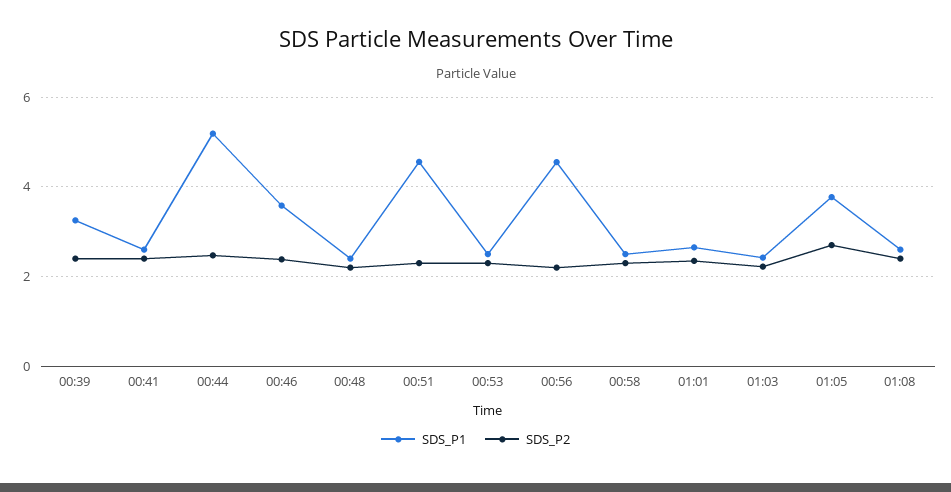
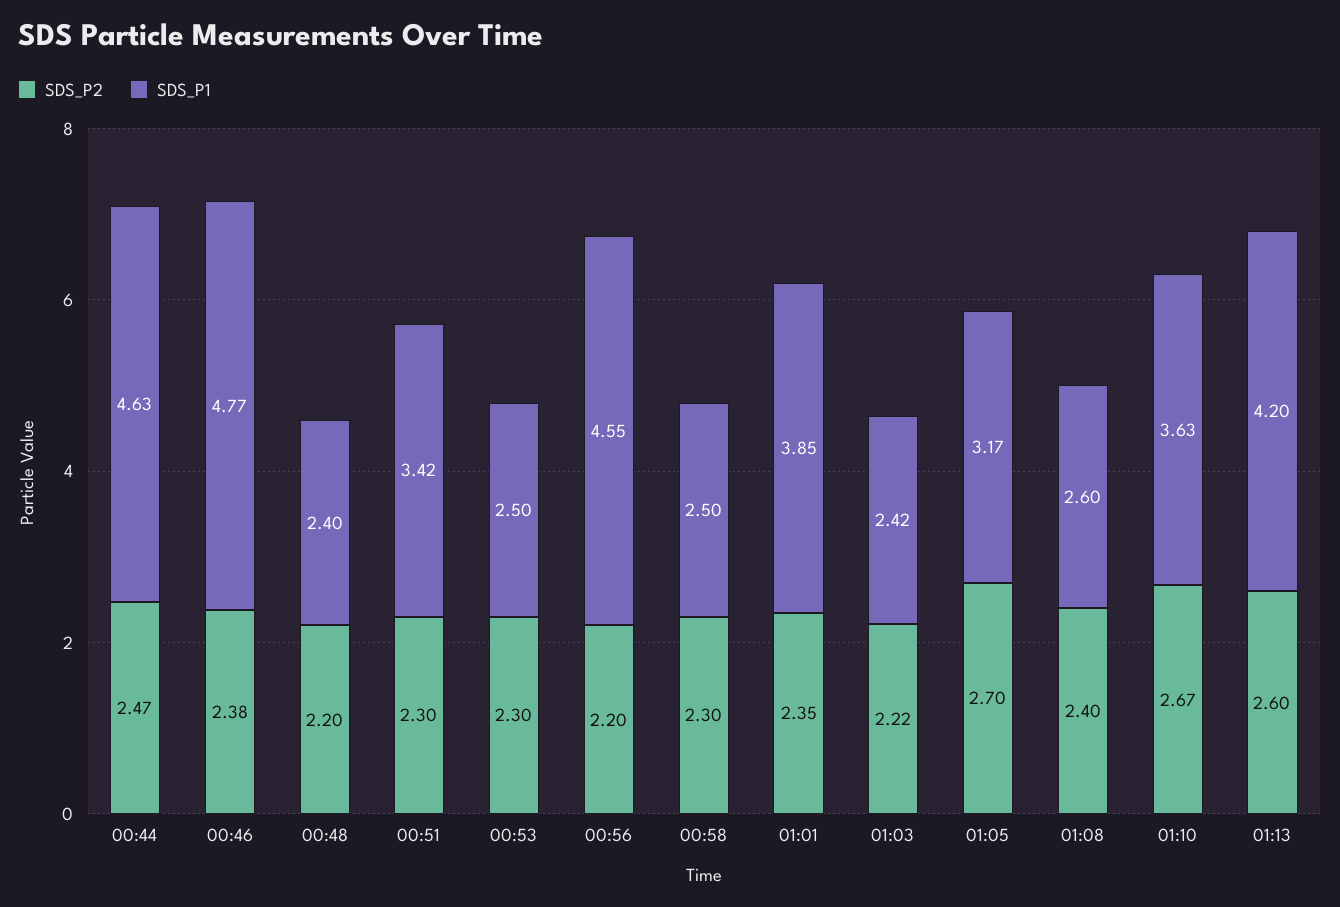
SDS_P1, 00:39: 3.2 -> none
SDS_P2, 00:39: 2.4 -> none
SDS_P1, 00:41: 2.6 -> none
SDS_P2, 00:41: 2.4 -> none
SDS_P1, 00:44: 5.2 -> 4.63
SDS_P1, 00:46: 3.6 -> 4.77
SDS_P1, 00:51: 4.6 -> 3.42
SDS_P1, 01:01: 2.6 -> 3.85
SDS_P1, 01:05: 3.8 -> 3.17
SDS_P2, 01:10: none -> 2.67
SDS_P1, 01:10: none -> 3.63
SDS_P2, 01:13: none -> 2.6
SDS_P1, 01:13: none -> 4.2

